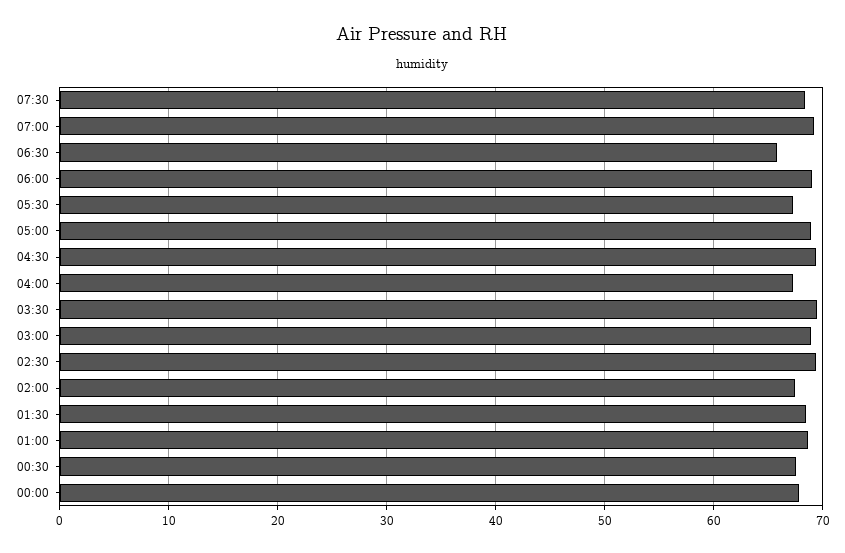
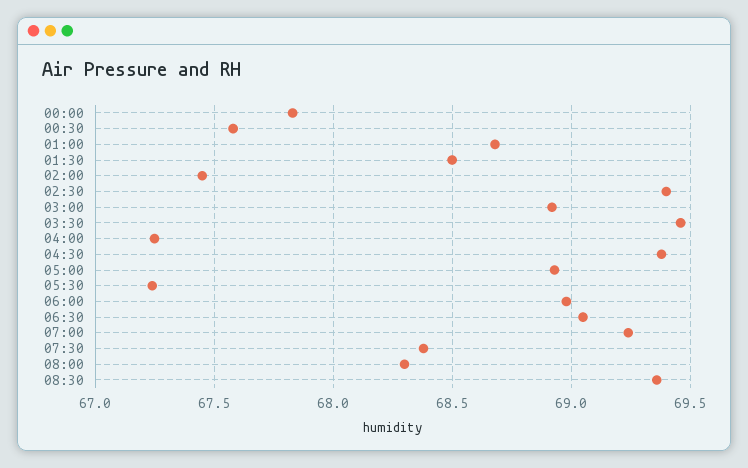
06:30: 66 -> 69.05
08:00: none -> 68.3
08:30: none -> 69.35

